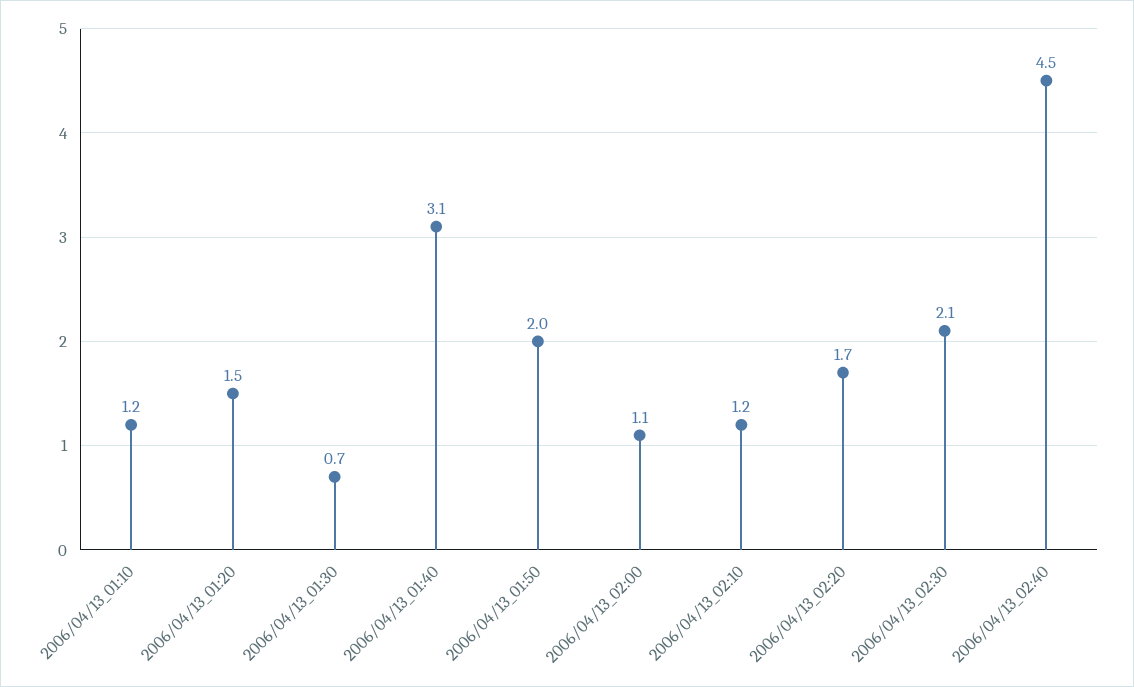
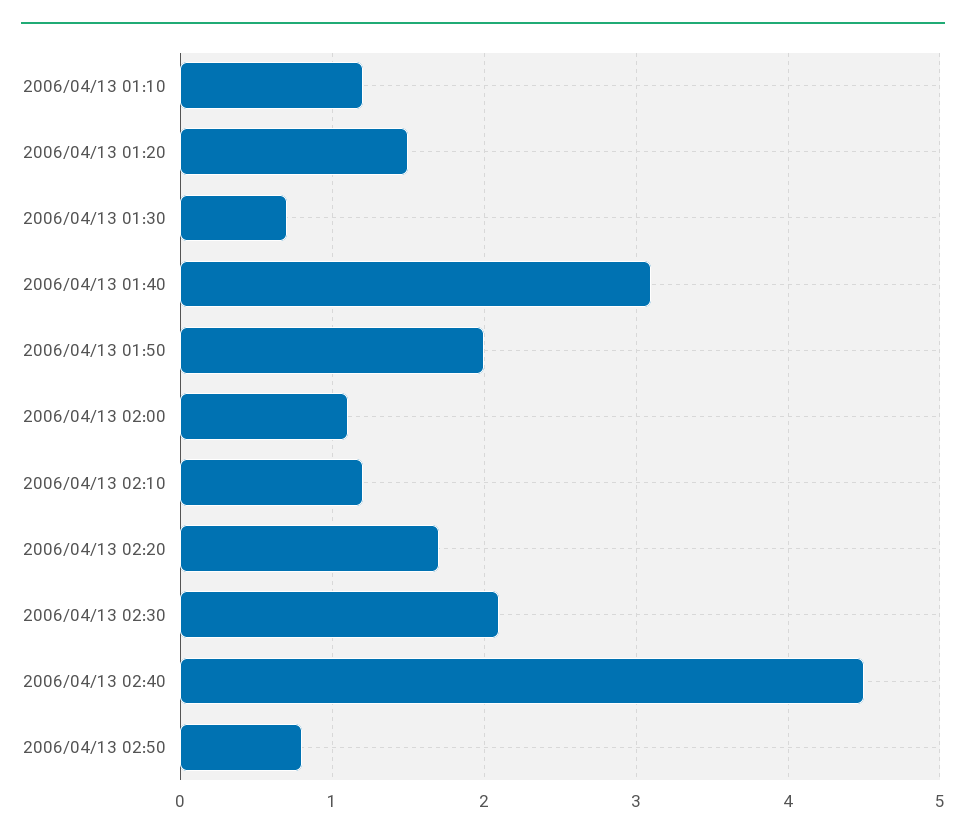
2006/04/13 02:50: none -> 0.8

